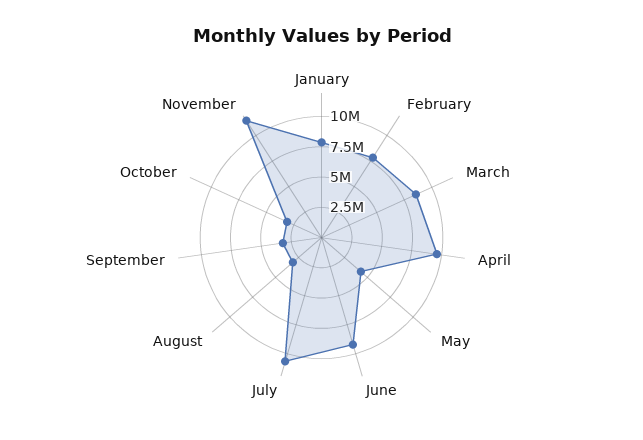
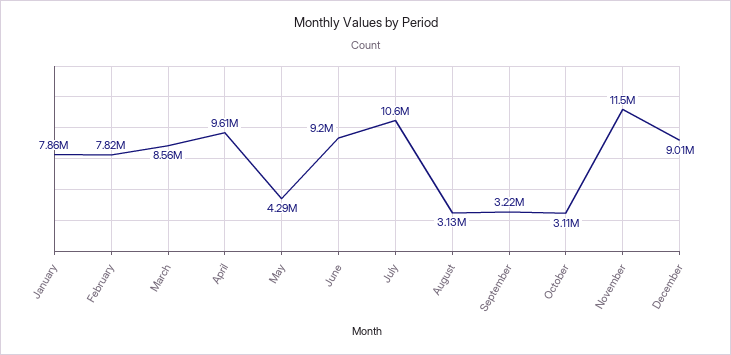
December: none -> 9010000

